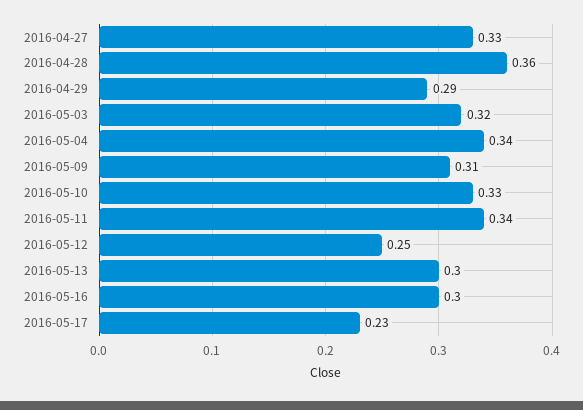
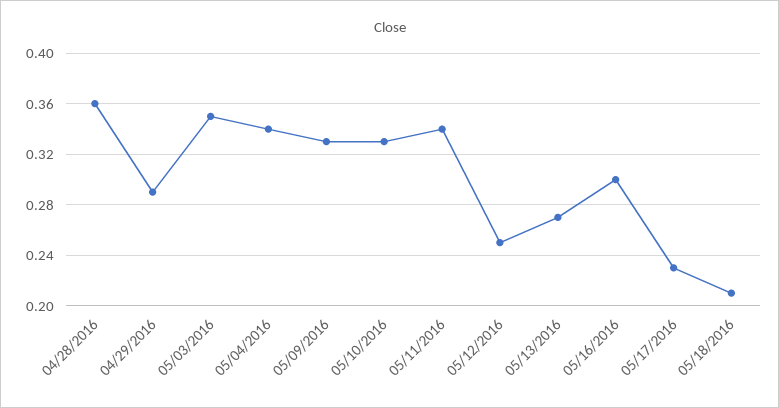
2016-04-27: 0.33 -> none
2016-05-03: 0.32 -> 0.35
2016-05-09: 0.31 -> 0.33
2016-05-13: 0.3 -> 0.27
05/18/2016: none -> 0.21

